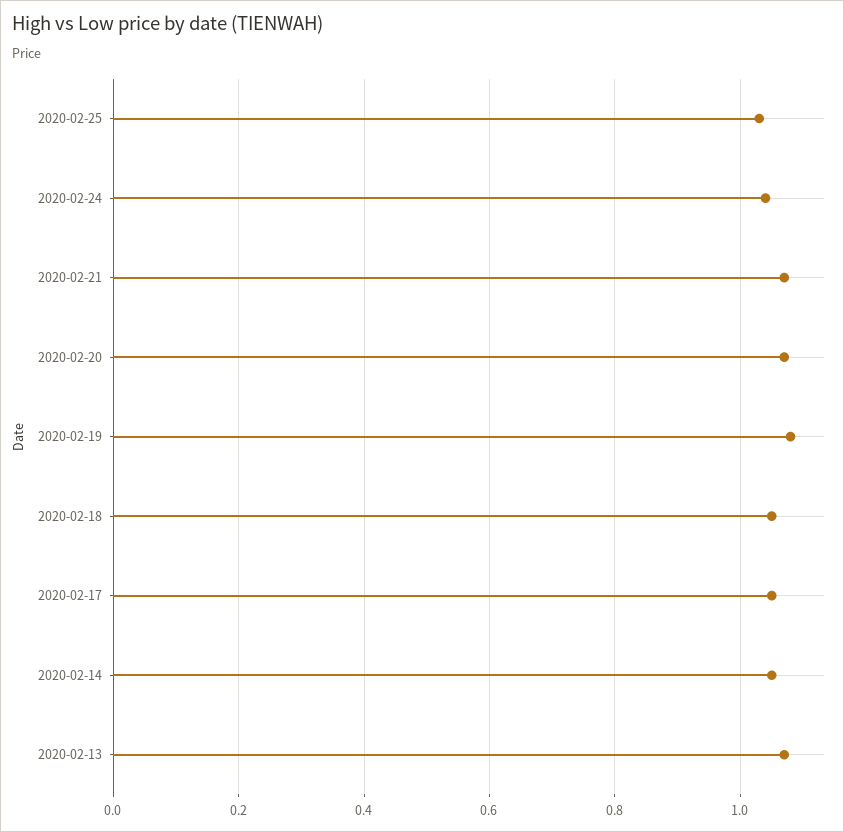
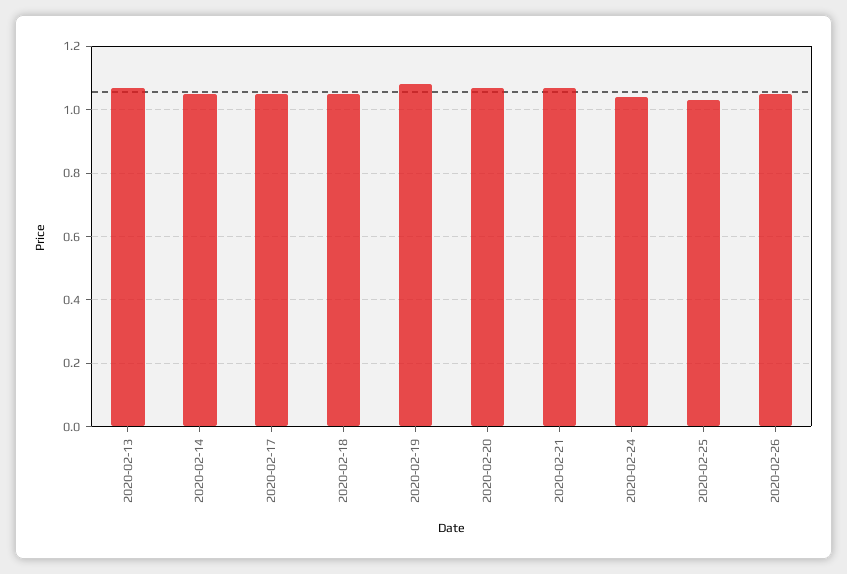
2020-02-26: none -> 1.05

